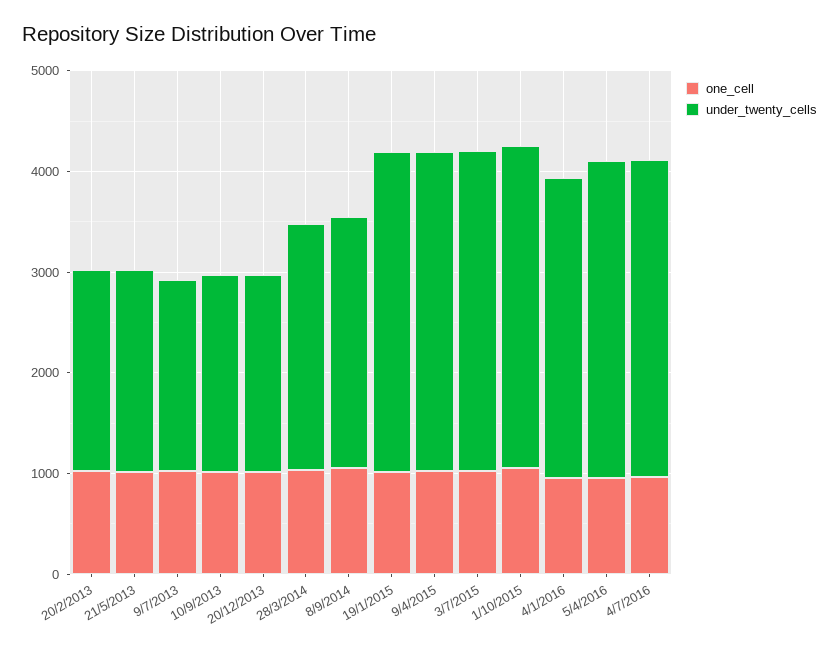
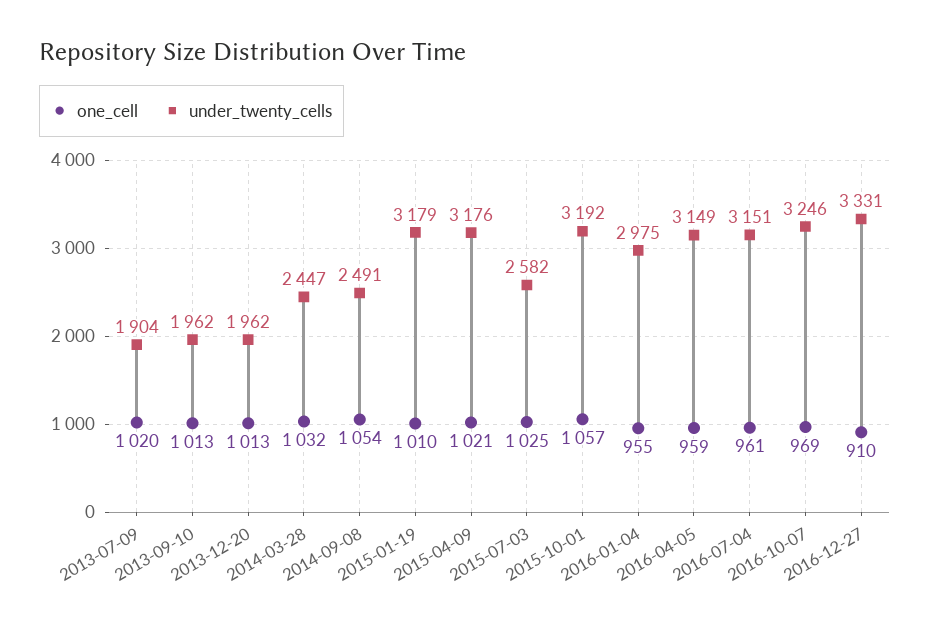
one_cell, 20/2/2013: 1000 -> none
under_twenty_cells, 20/2/2013: 2000 -> none
one_cell, 21/5/2013: 1000 -> none
under_twenty_cells, 21/5/2013: 2000 -> none
under_twenty_cells, 3/7/2015: 3200 -> 2582
one_cell, 2016-10-07: none -> 969
under_twenty_cells, 2016-10-07: none -> 3246
one_cell, 2016-12-27: none -> 910
under_twenty_cells, 2016-12-27: none -> 3331

